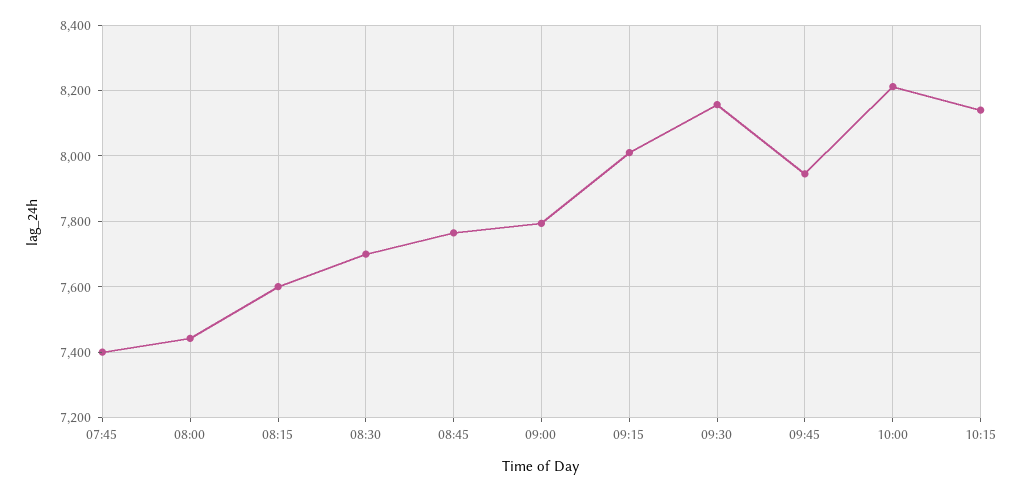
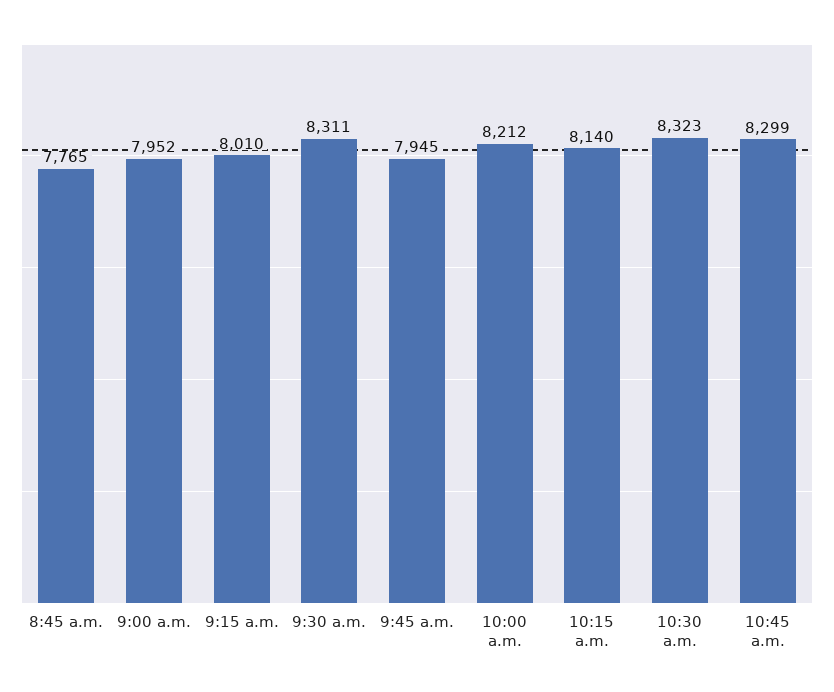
07:45: 7400 -> none
08:00: 7440 -> none
08:15: 7600 -> none
08:30: 7700 -> none
09:00: 7800 -> 7952
09:30: 8160 -> 8311
10:30 a.m.: none -> 8323
10:45 a.m.: none -> 8299

